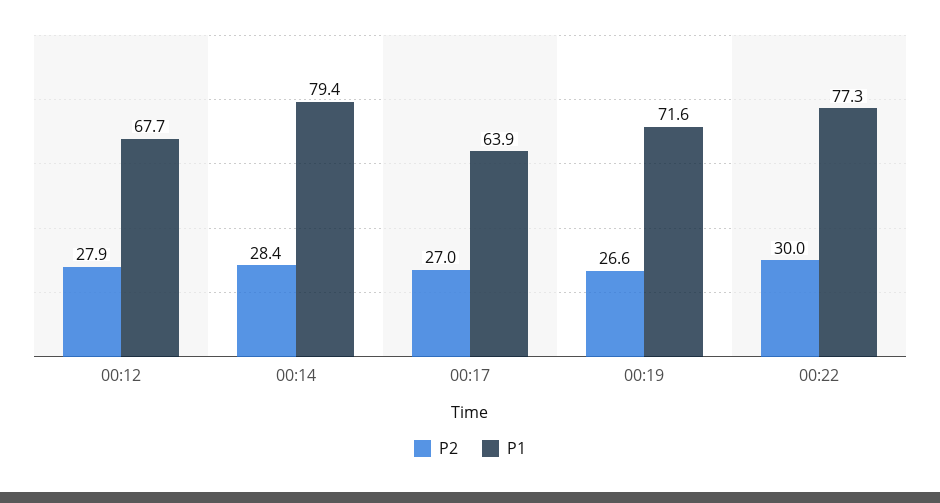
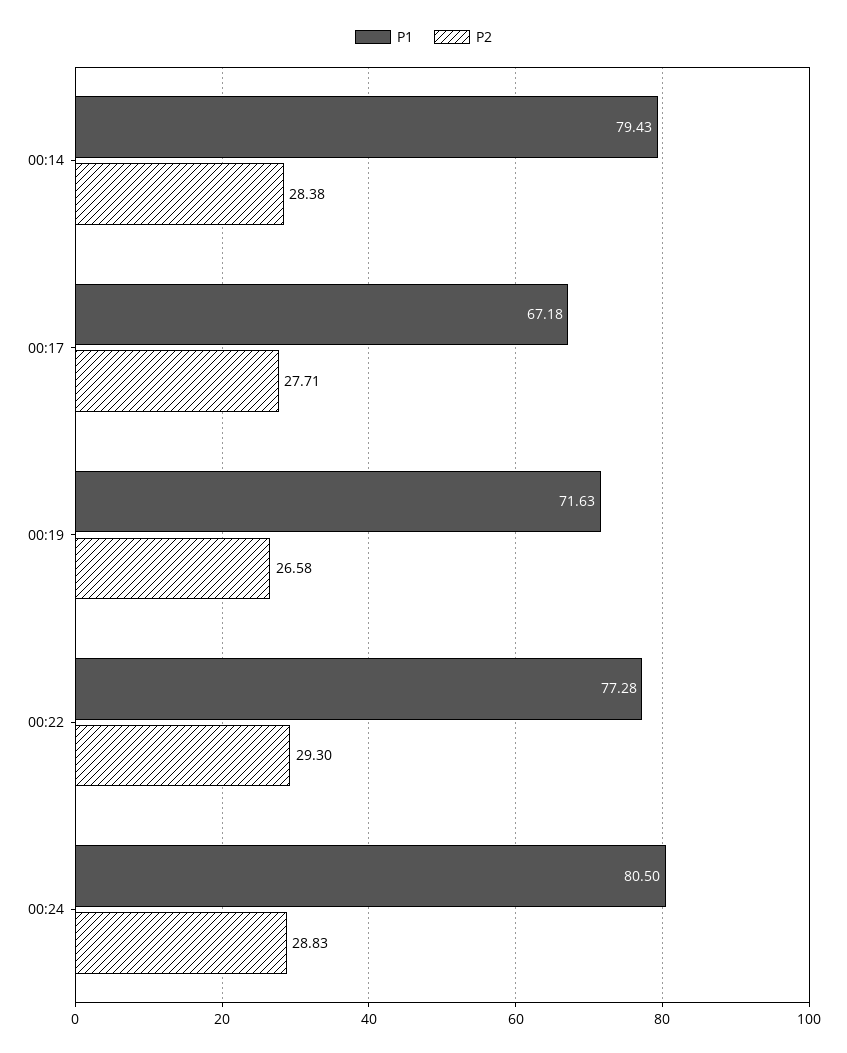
P2, 00:12: 27.9 -> none
P1, 00:12: 67.7 -> none
P2, 00:17: 27 -> 27.71
P1, 00:17: 63.9 -> 67.18
P2, 00:22: 30 -> 29.3
P1, 00:24: none -> 80.5
P2, 00:24: none -> 28.83

